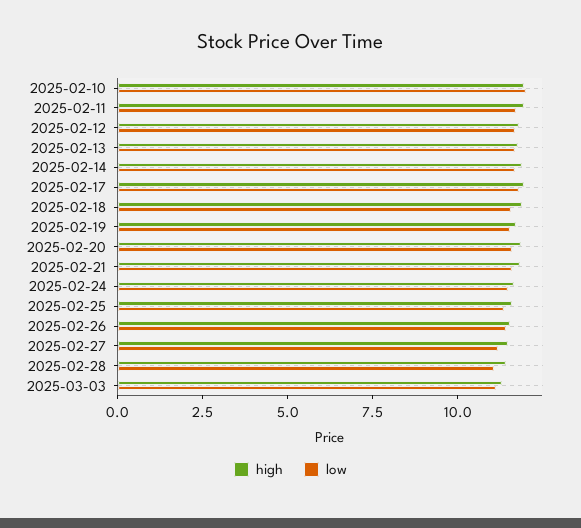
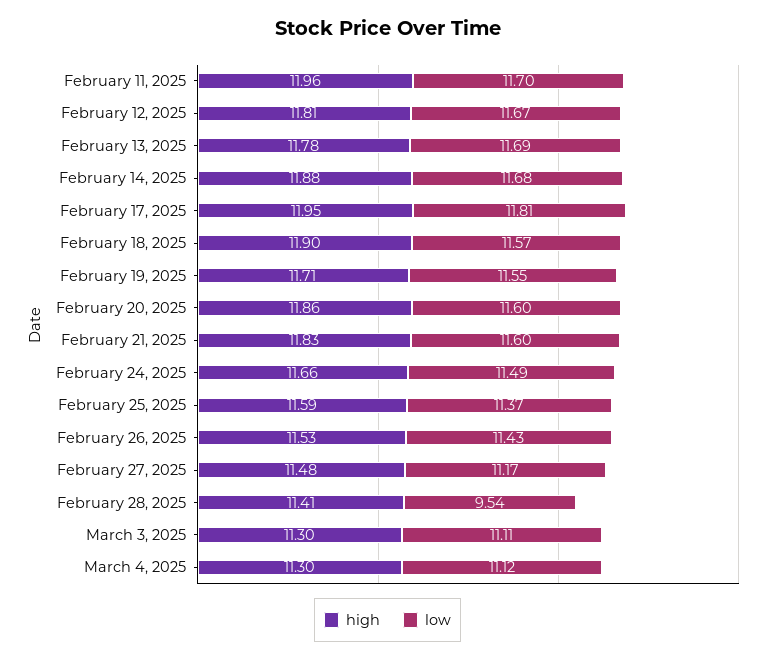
high, 2025-02-10: 12 -> none
low, 2025-02-10: 12 -> none
low, 2025-02-28: 11 -> 9.54
high, March 4, 2025: none -> 11.3
low, March 4, 2025: none -> 11.12

